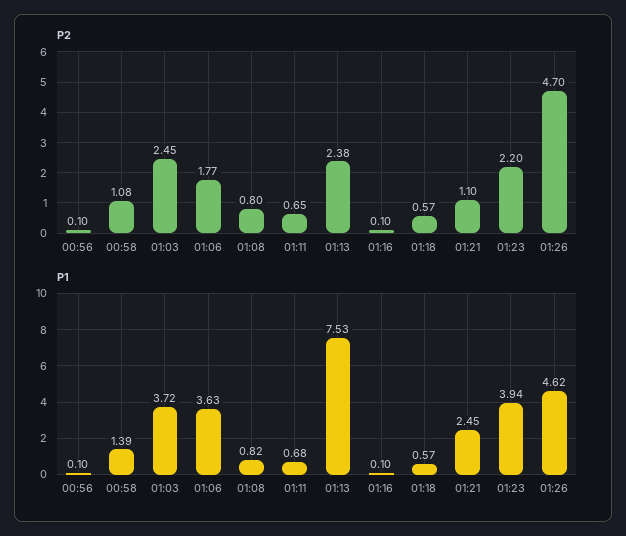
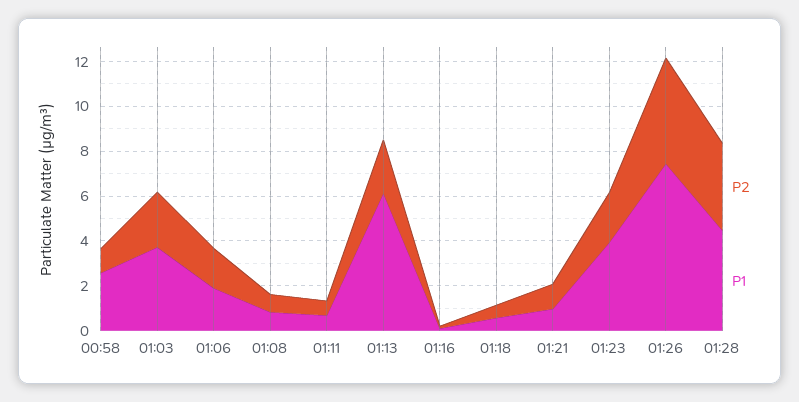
P2, 00:56: 0.1 -> none
P1, 00:56: 0.1 -> none
P1, 00:58: 1.39 -> 2.5
P1, 01:06: 3.63 -> 2
P1, 01:13: 7.53 -> 6
P1, 01:21: 2.45 -> 1
P1, 01:26: 4.62 -> 7.5
P2, 01:28: none -> 4
P1, 01:28: none -> 4.5

